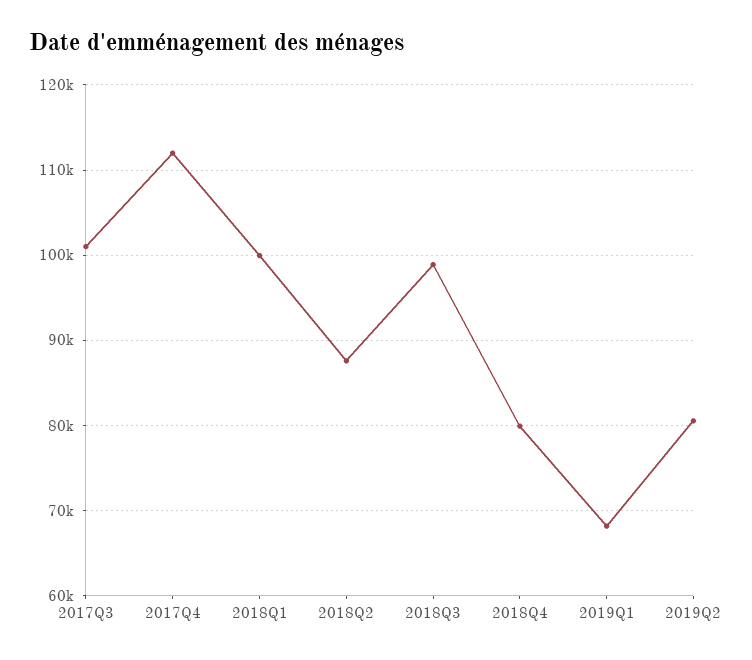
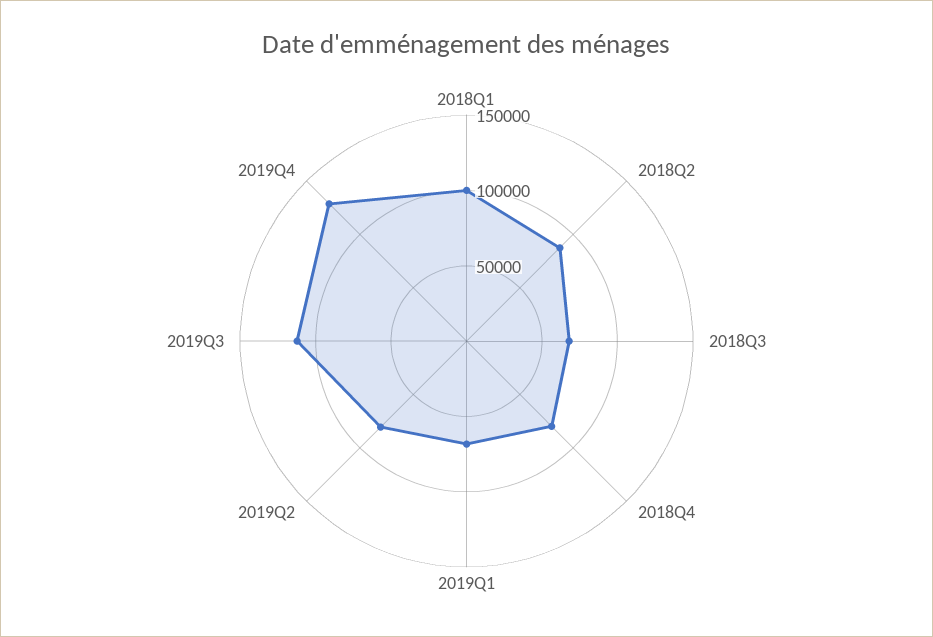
2017Q3: 101000 -> none
2017Q4: 112000 -> none
2018Q3: 99000 -> 70000
2019Q3: none -> 110000
2019Q4: none -> 130000

